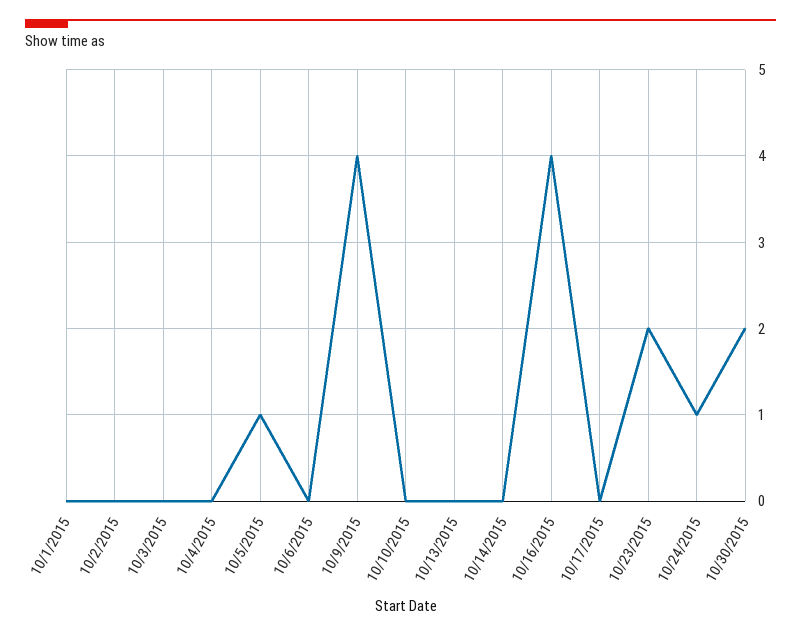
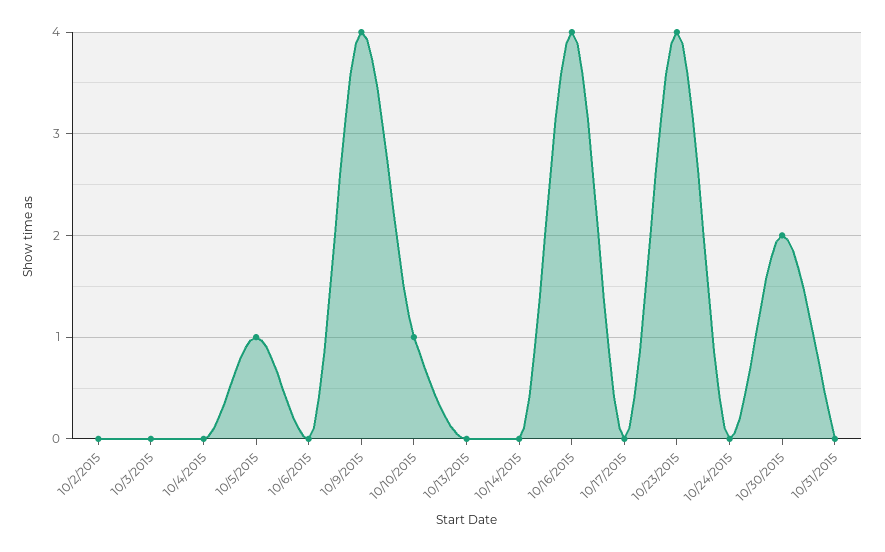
10/1/2015: 0 -> none
10/10/2015: 0 -> 1
10/23/2015: 2 -> 4
10/24/2015: 1 -> 0
10/31/2015: none -> 0

